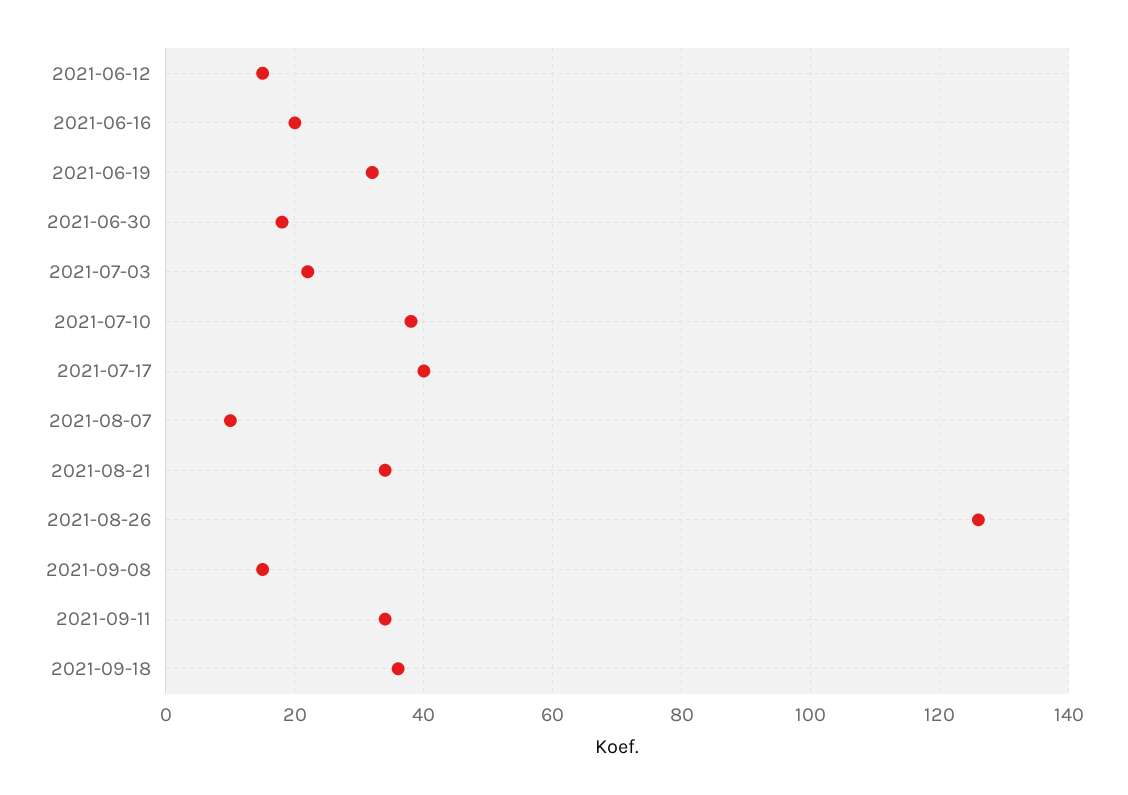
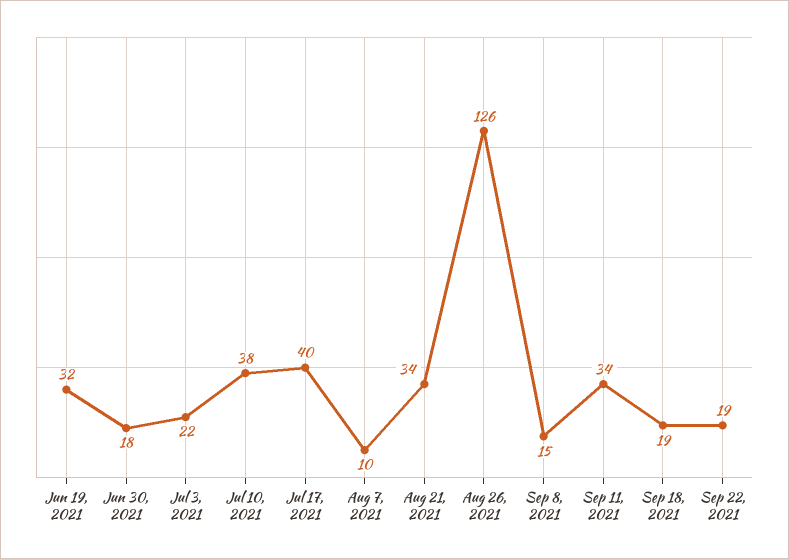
2021-06-12: 15 -> none
2021-06-16: 20 -> none
2021-09-18: 35 -> 19
Sep 22, 2021: none -> 19

